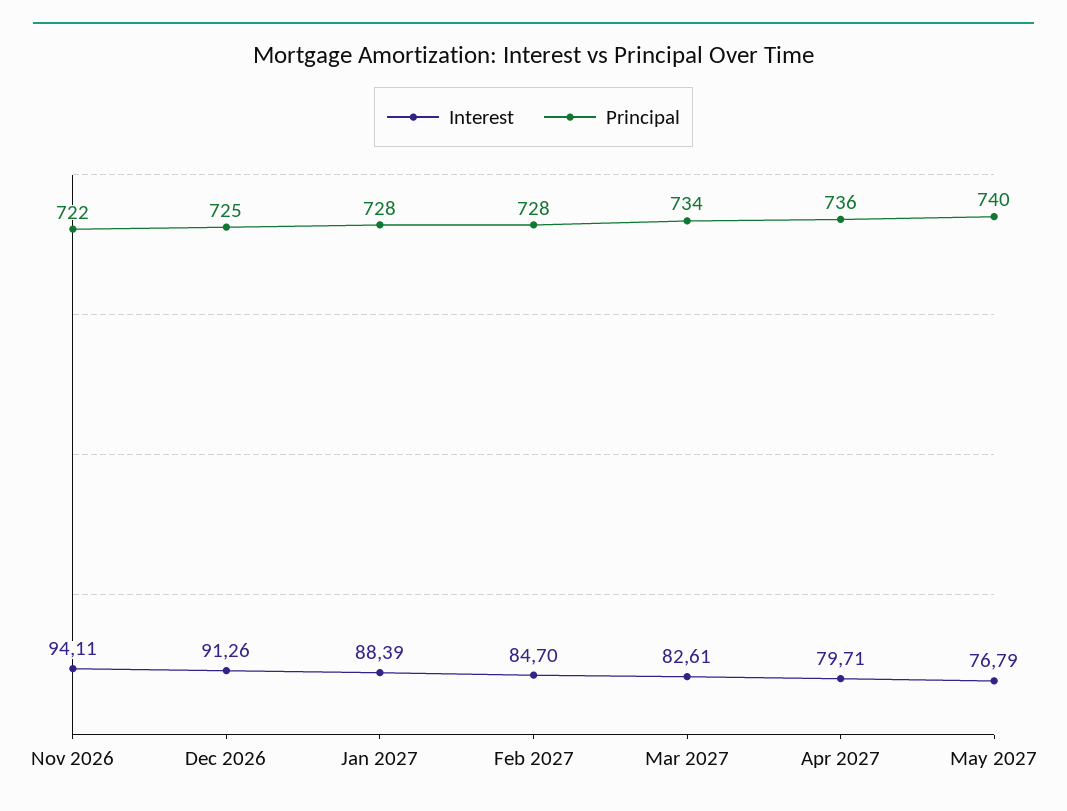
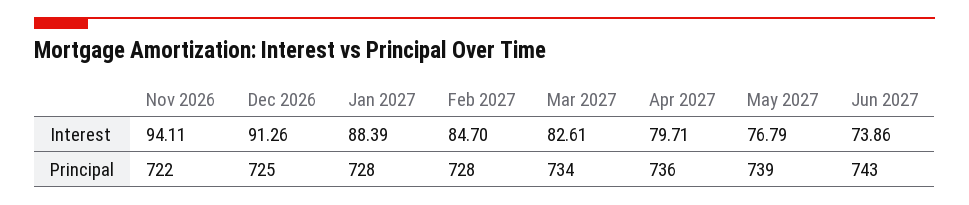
Principal, May 2027: 740 -> 739
Interest, Jun 2027: none -> 73.86
Principal, Jun 2027: none -> 743

